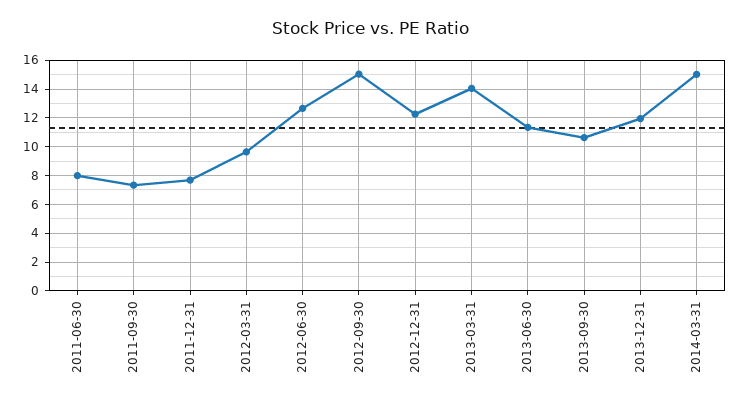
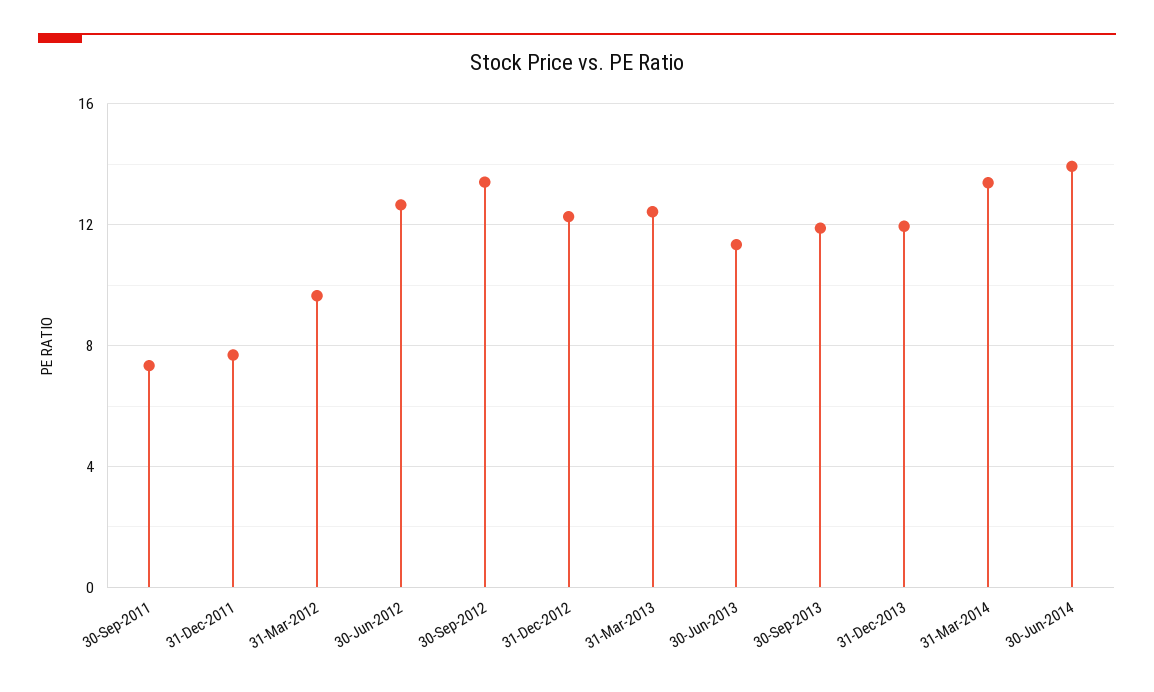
2011-06-30: 8 -> none
2012-09-30: 15 -> 13.5
2013-03-31: 14 -> 12.5
2013-09-30: 10.5 -> 12
2014-03-31: 15 -> 13.5
30-Jun-2014: none -> 14

